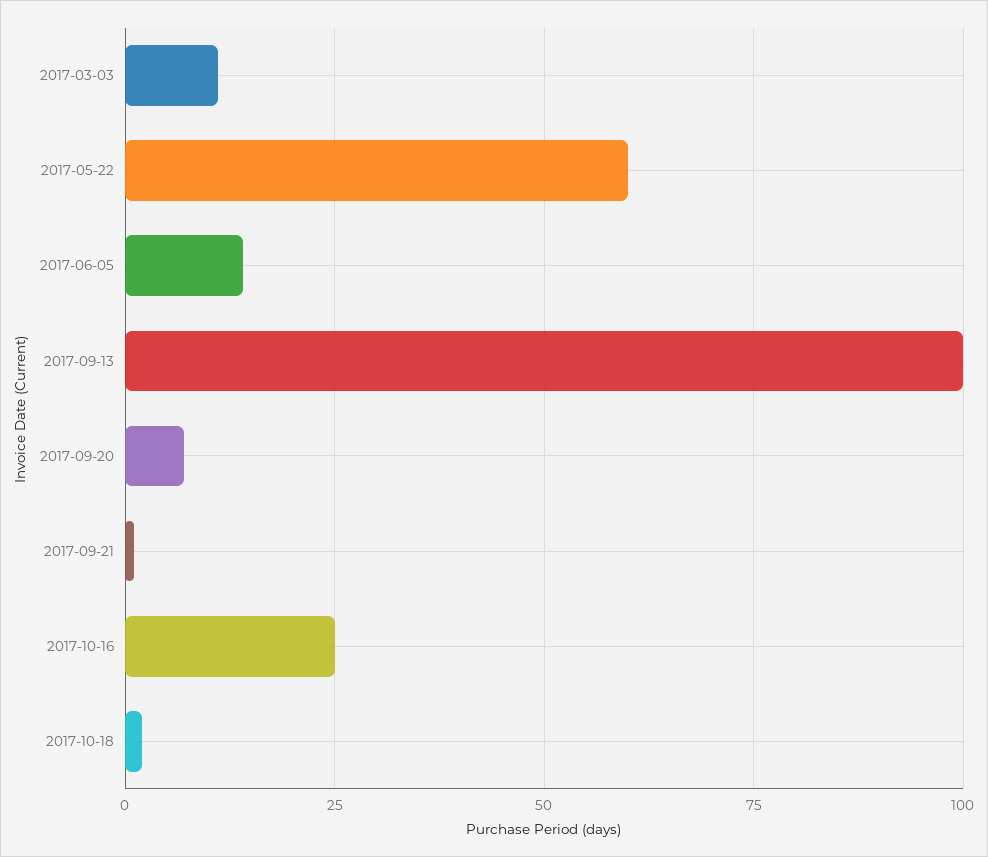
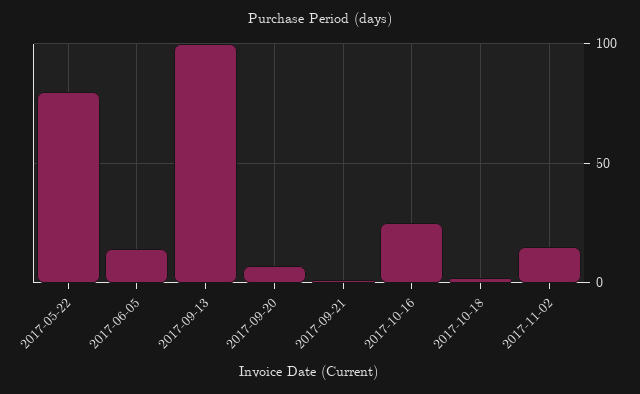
2017-03-03: 10 -> none
2017-05-22: 60 -> 80
2017-11-02: none -> 15

